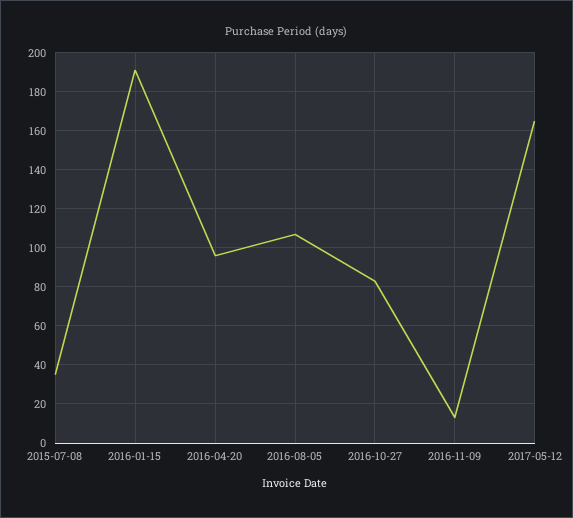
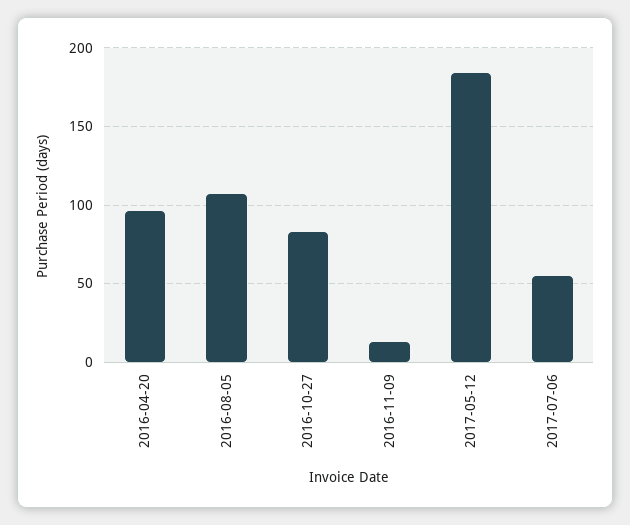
2015-07-08: 35 -> none
2016-01-15: 190 -> none
2017-05-12: 165 -> 185
2017-07-06: none -> 55

